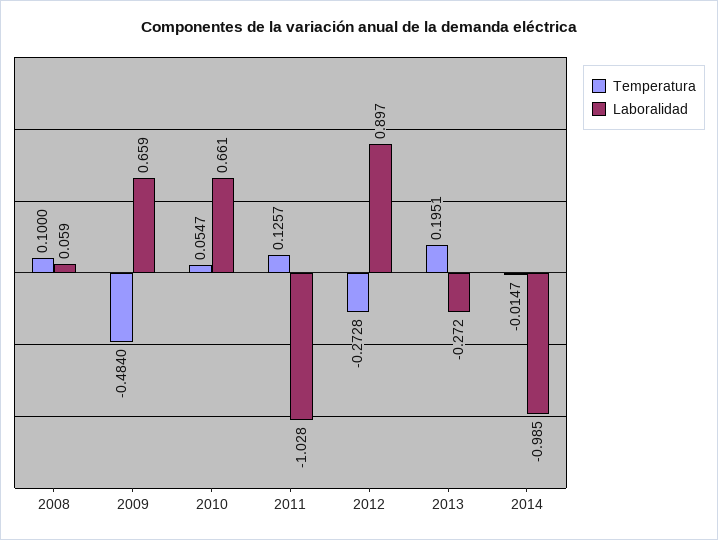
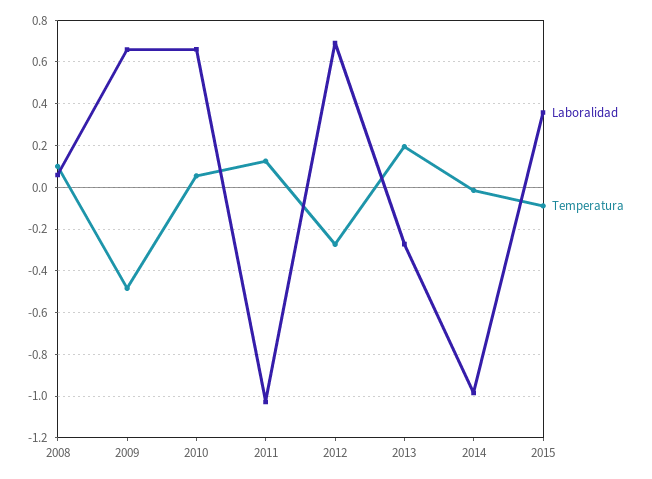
Laboralidad, 2012: 0.897 -> 0.7
Laboralidad, 2015: none -> 0.35
Temperatura, 2015: none -> -0.1

